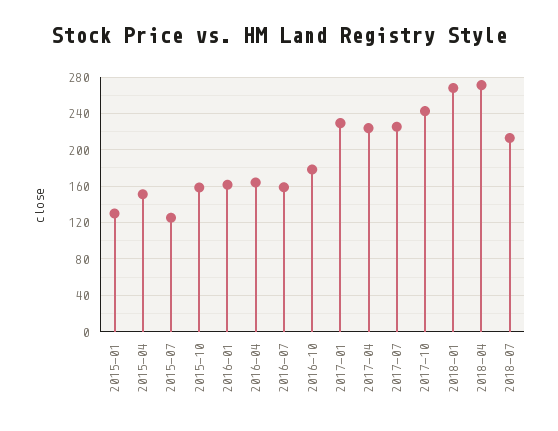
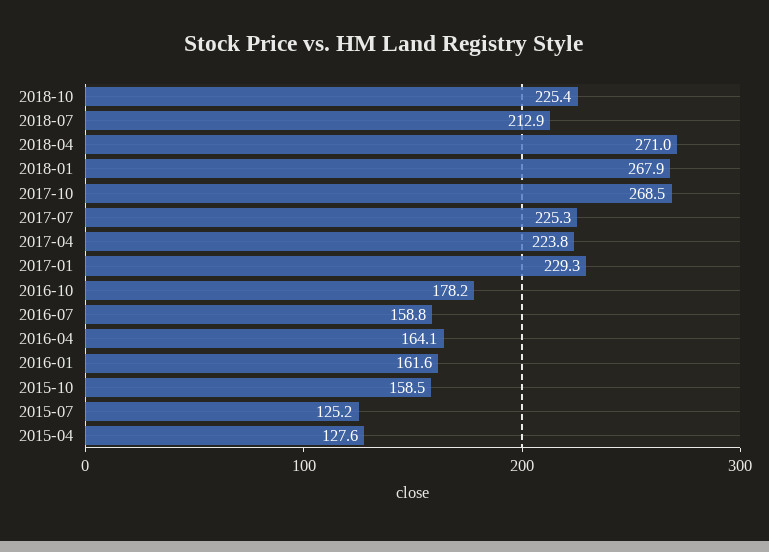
2015-01: 130 -> none
2015-04: 150 -> 127.6
2017-10: 240 -> 268.5
2018-10: none -> 225.4

